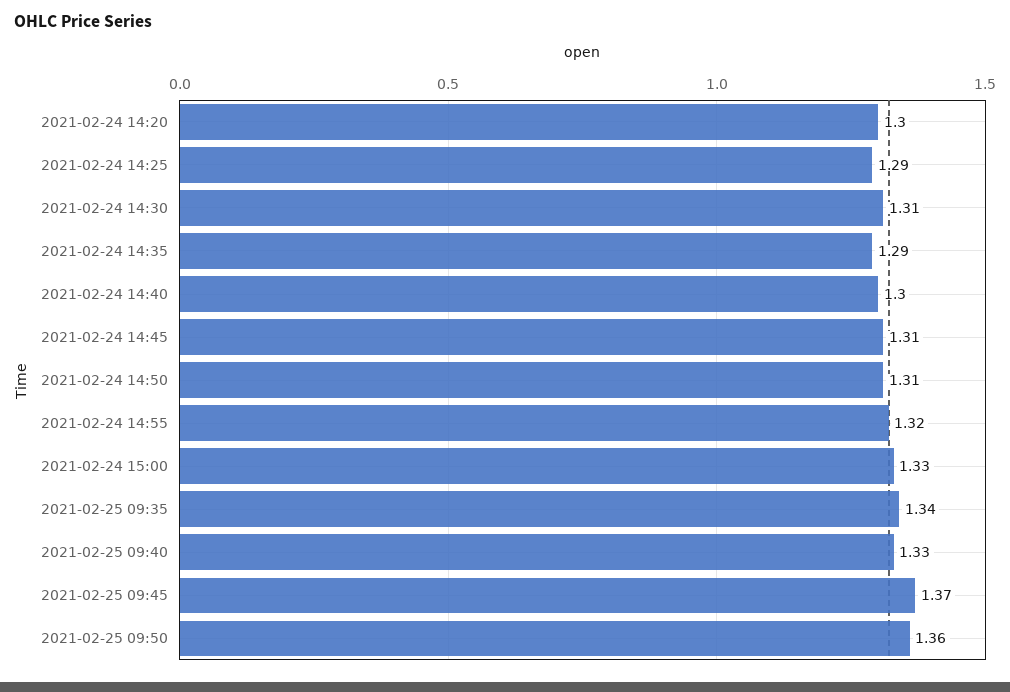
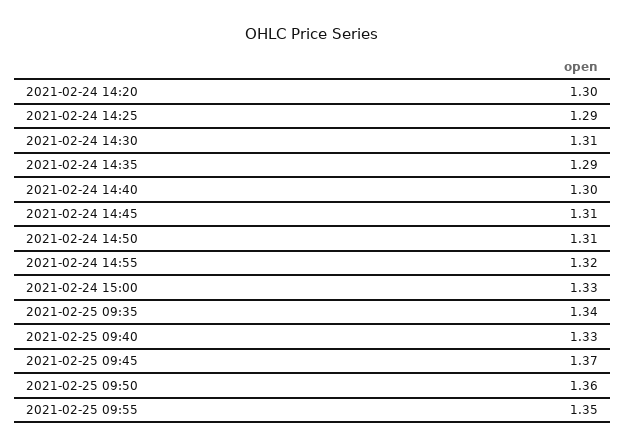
2021-02-25 09:55: none -> 1.35

